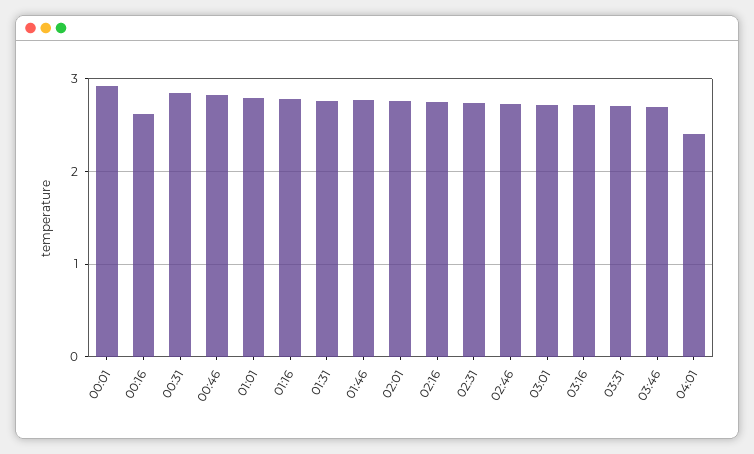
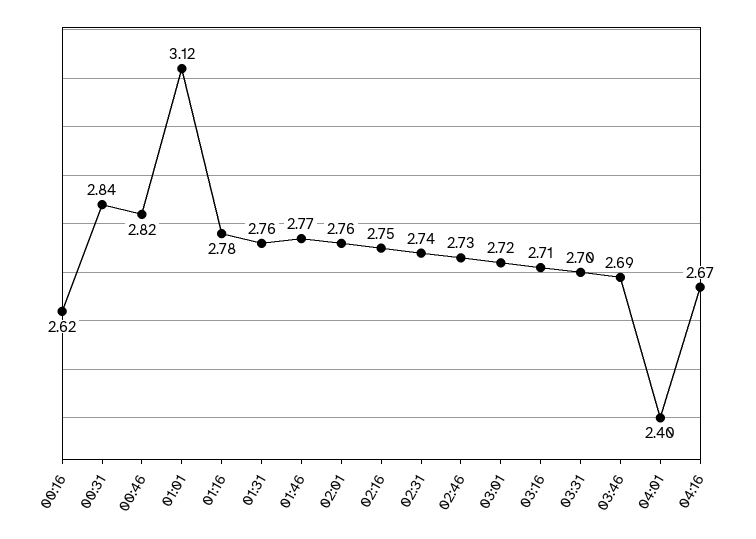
00:01: 2.9 -> none
01:01: 2.8 -> 3.12
04:16: none -> 2.67

